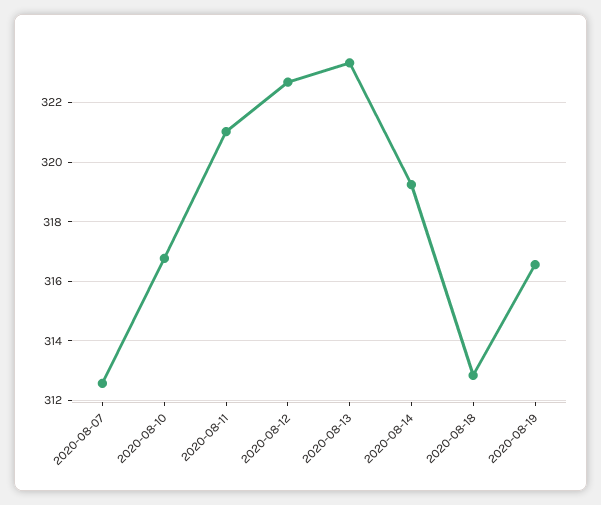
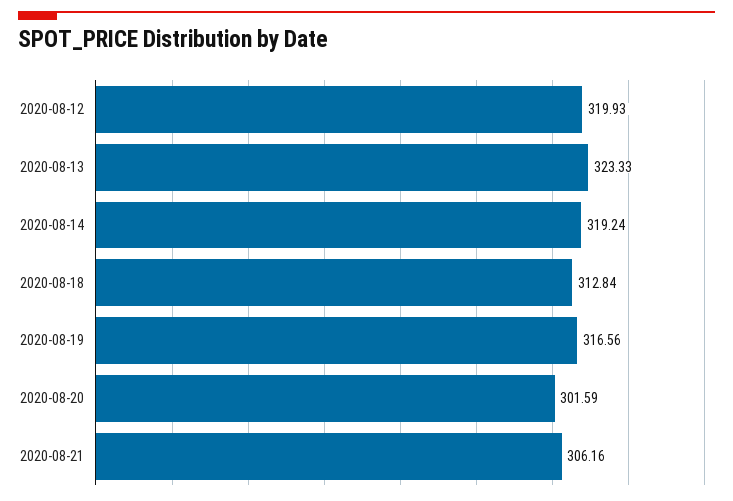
2020-08-07: 312.5 -> none
2020-08-10: 316.75 -> none
2020-08-11: 321 -> none
2020-08-12: 322.75 -> 319.93
2020-08-20: none -> 301.59
2020-08-21: none -> 306.16

